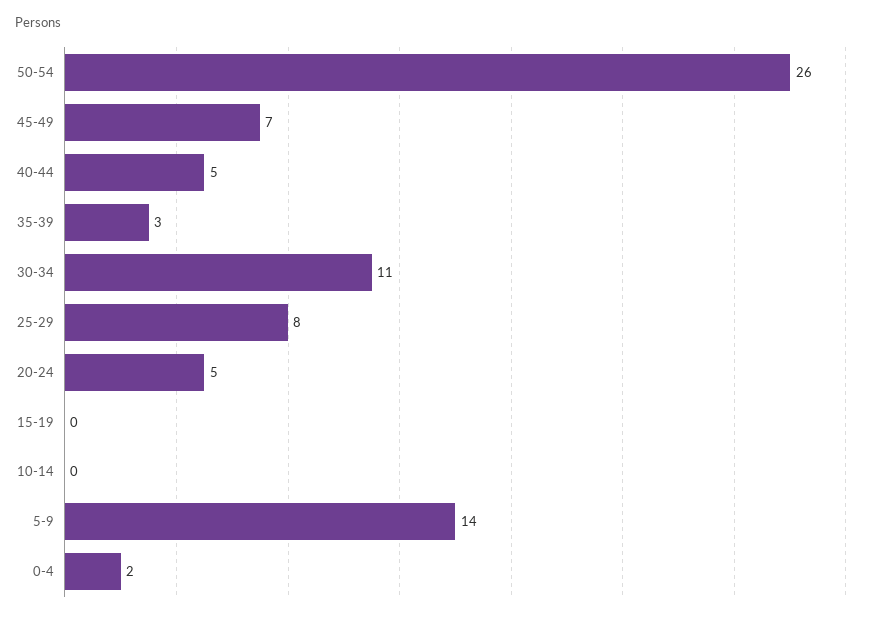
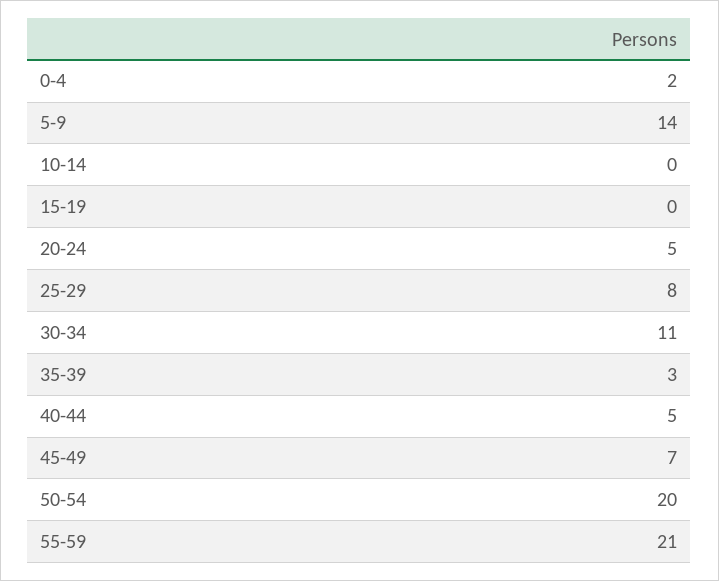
50-54: 26 -> 20
55-59: none -> 21

